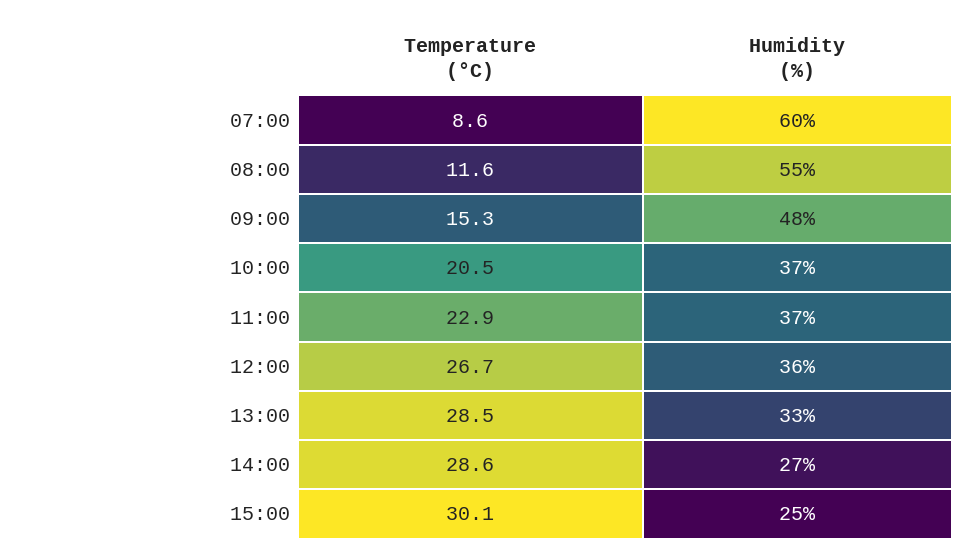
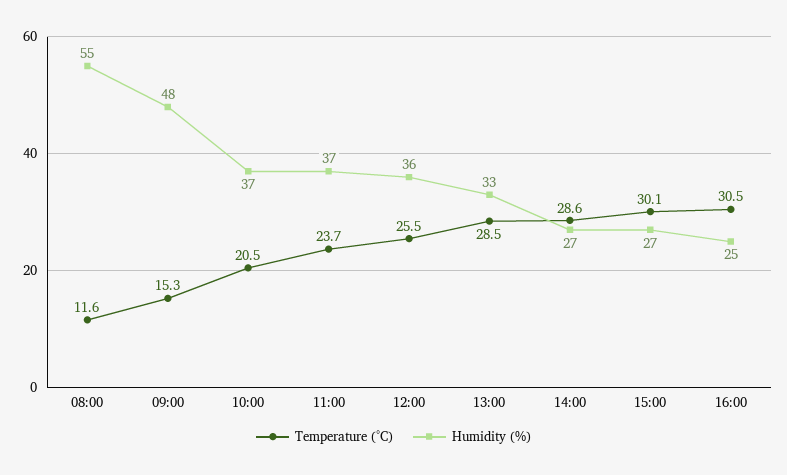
Temperature (°C), 07:00: 8.6 -> none
Humidity (%), 07:00: 60 -> none
Temperature (°C), 11:00: 22.9 -> 23.7
Temperature (°C), 12:00: 26.7 -> 25.5
Humidity (%), 15:00: 25 -> 27
Temperature (°C), 16:00: none -> 30.5
Humidity (%), 16:00: none -> 25

